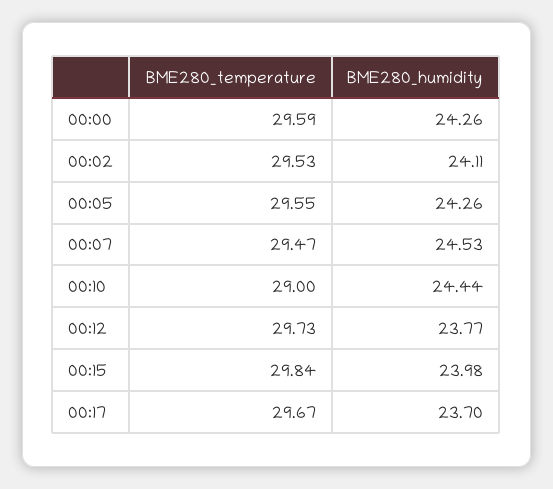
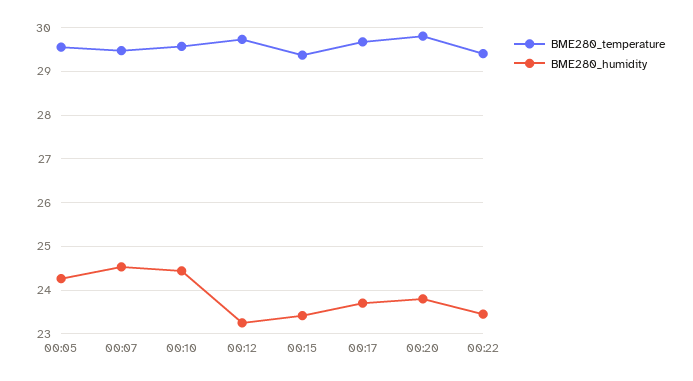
BME280_temperature, 00:00: 29.59 -> none
BME280_humidity, 00:00: 24.26 -> none
BME280_temperature, 00:02: 29.53 -> none
BME280_humidity, 00:02: 24.11 -> none
BME280_temperature, 00:10: 29 -> 29.6
BME280_humidity, 00:12: 23.77 -> 23.2
BME280_temperature, 00:15: 29.84 -> 29.4
BME280_humidity, 00:15: 23.98 -> 23.4
BME280_temperature, 00:20: none -> 29.8
BME280_humidity, 00:20: none -> 23.8
BME280_temperature, 00:22: none -> 29.4
BME280_humidity, 00:22: none -> 23.4

